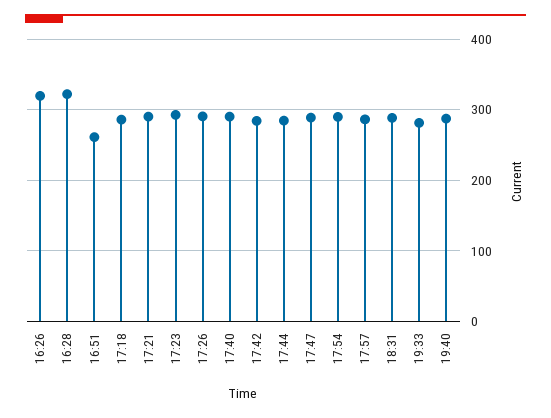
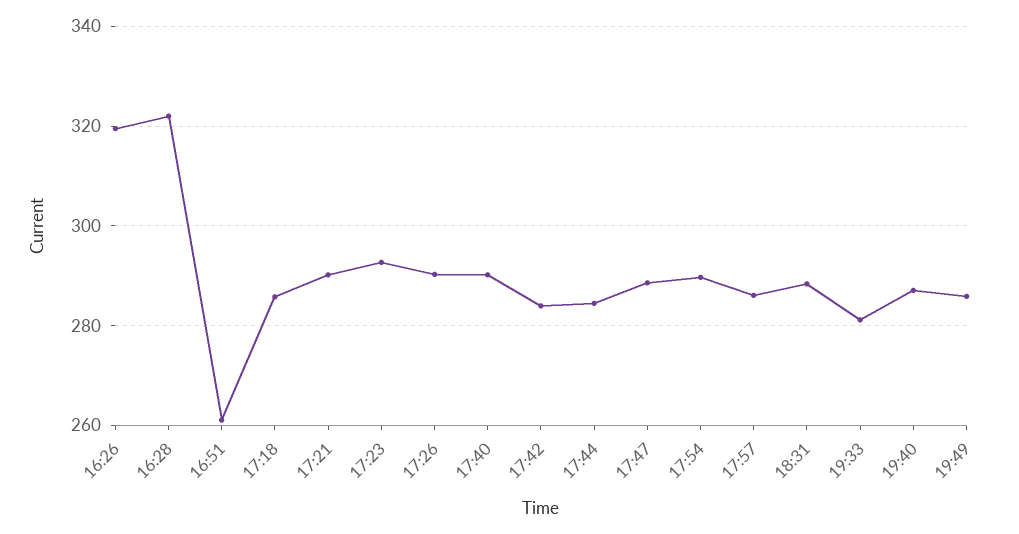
19:49: none -> 286

